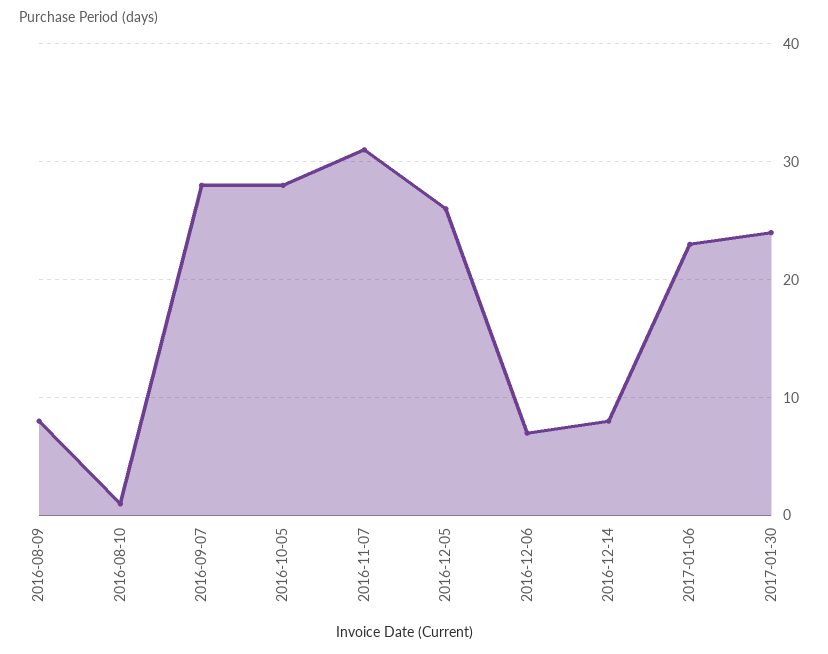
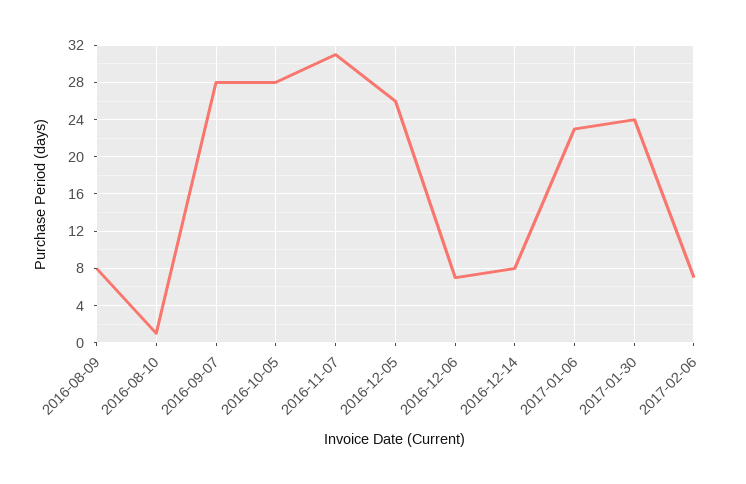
2017-02-06: none -> 7

